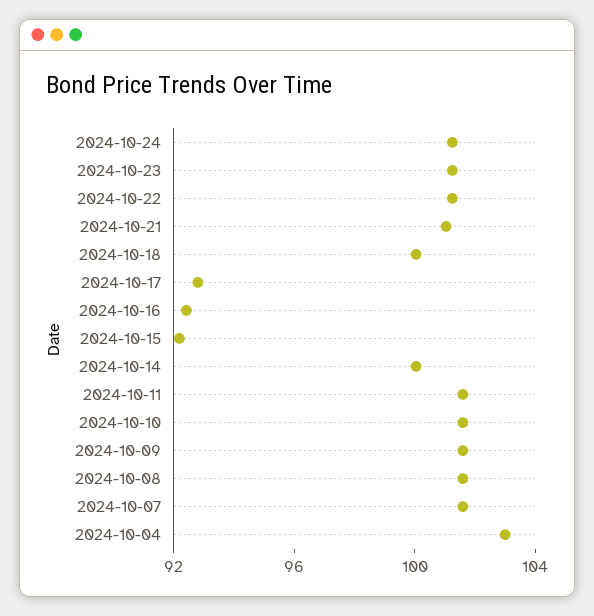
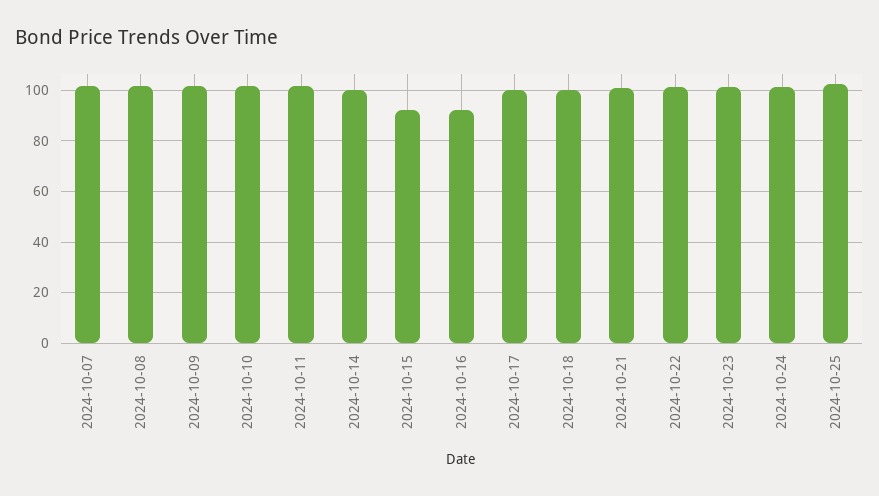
2024-10-17: 93 -> 100
2024-10-04: 103 -> none
2024-10-25: none -> 102.5

